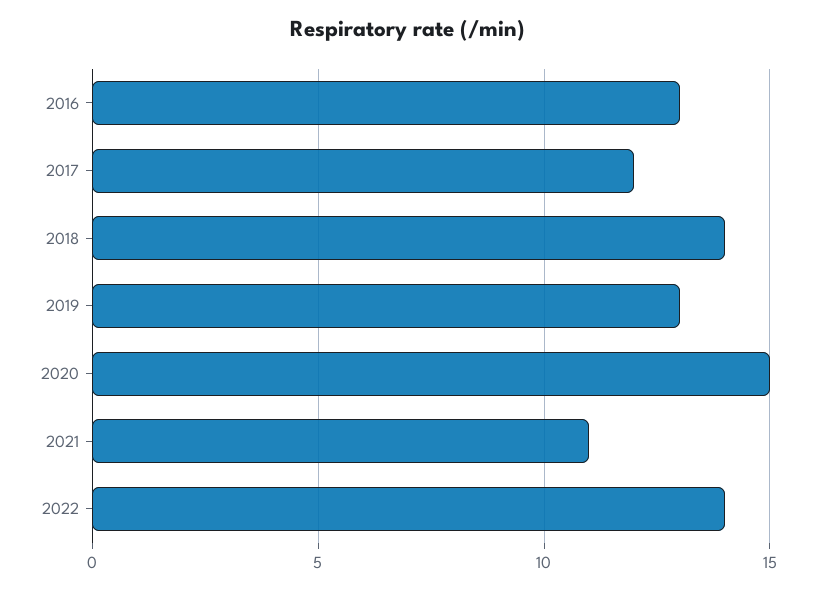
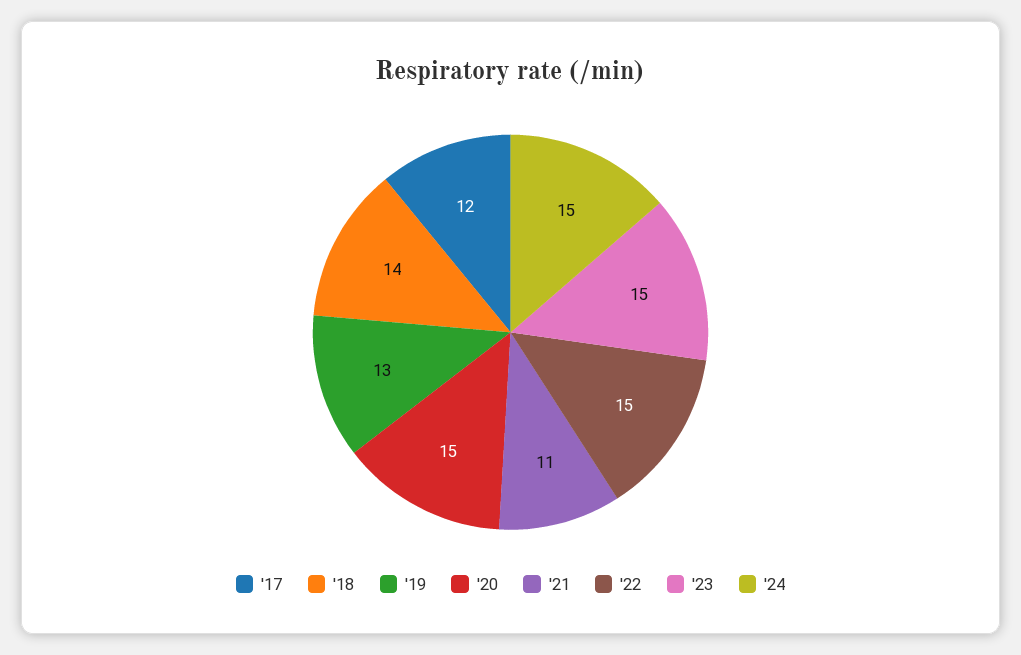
2016: 13 -> none
2022: 14 -> 15
'23: none -> 15
'24: none -> 15

